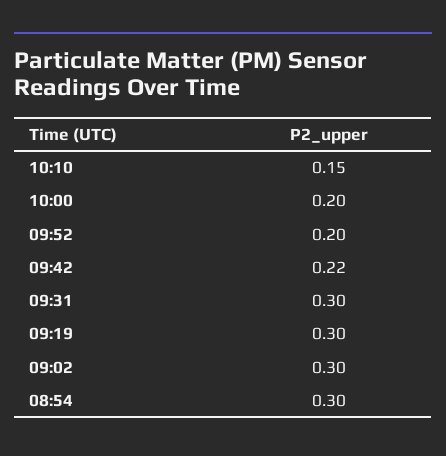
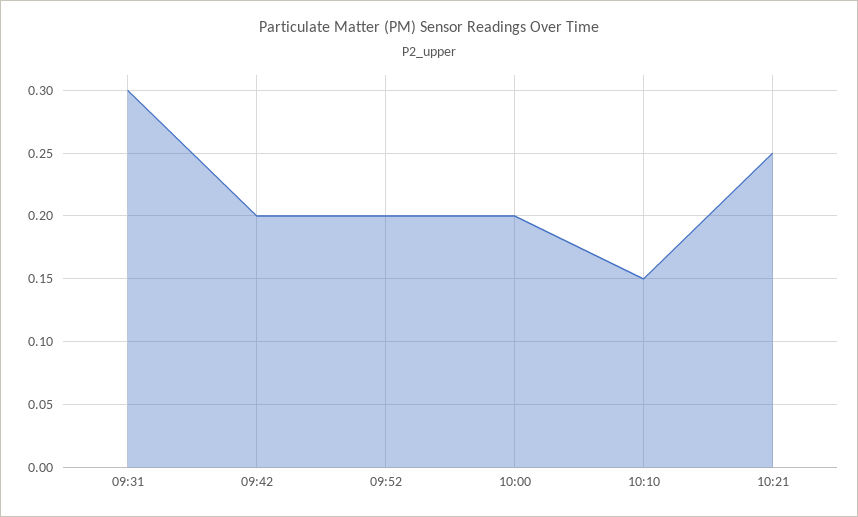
09:42: 0.22 -> 0.2
09:19: 0.3 -> none
09:02: 0.3 -> none
08:54: 0.3 -> none
10:21: none -> 0.25

